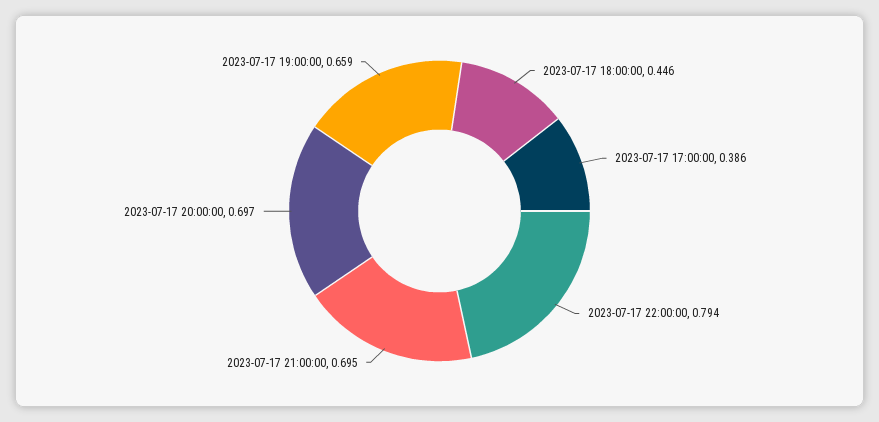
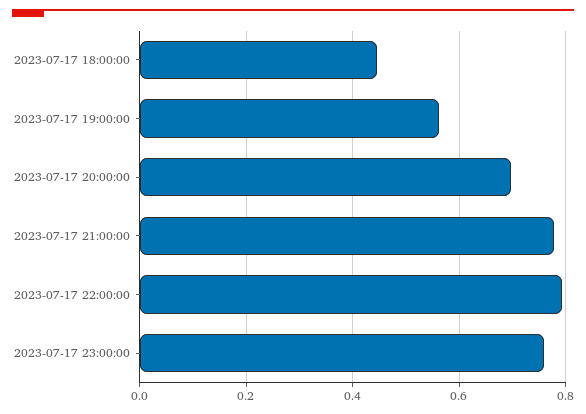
2023-07-17 17:00:00: 0.386 -> none
2023-07-17 21:00:00: 0.695 -> 0.78
2023-07-17 19:00:00: 0.659 -> 0.56
2023-07-17 23:00:00: none -> 0.76

